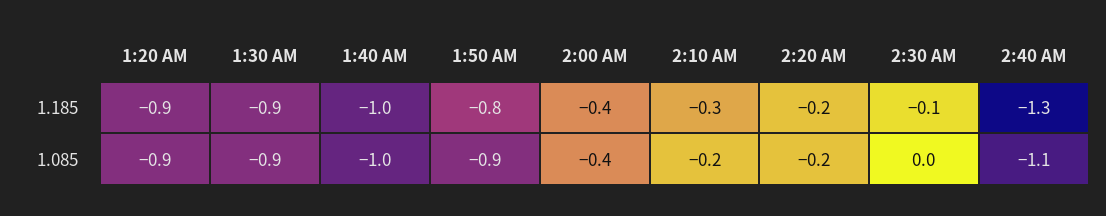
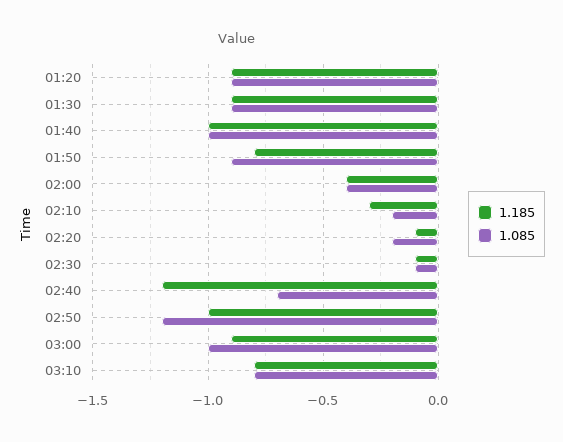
1.185, 2:20 AM: -0.2 -> -0.1
1.185, 2:40 AM: -1.3 -> -1.2
1.085, 2:30 AM: 0 -> -0.1
1.085, 2:40 AM: -1.1 -> -0.7
1.185, 02:50: none -> -1
1.085, 02:50: none -> -1.2
1.185, 03:00: none -> -0.9
1.085, 03:00: none -> -1
1.185, 03:10: none -> -0.8
1.085, 03:10: none -> -0.8

